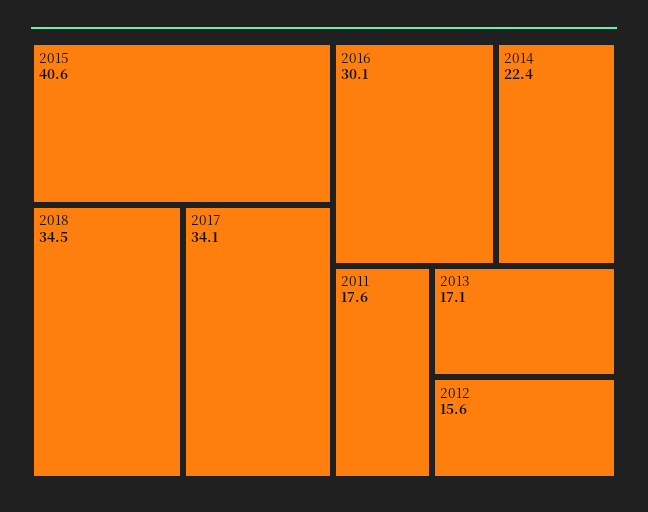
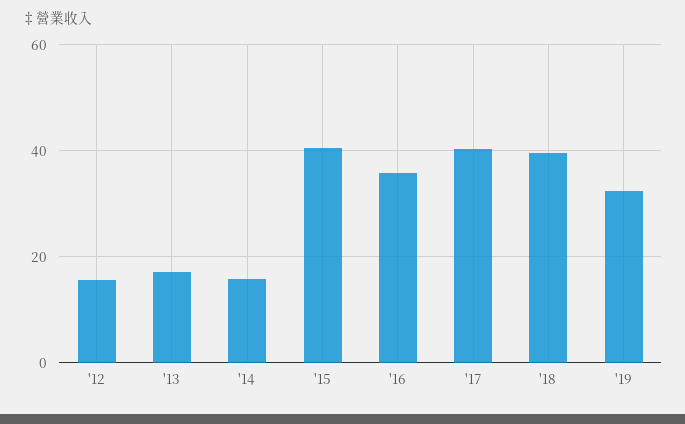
2018: 34.5 -> 40
2017: 34.1 -> 40
2016: 30.1 -> 36
2014: 22.4 -> 16
2011: 17.6 -> none
'19: none -> 32

